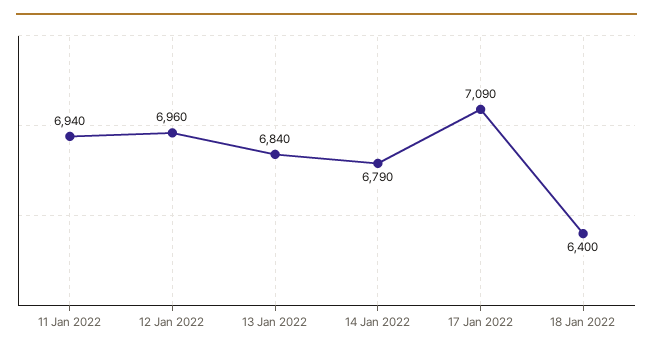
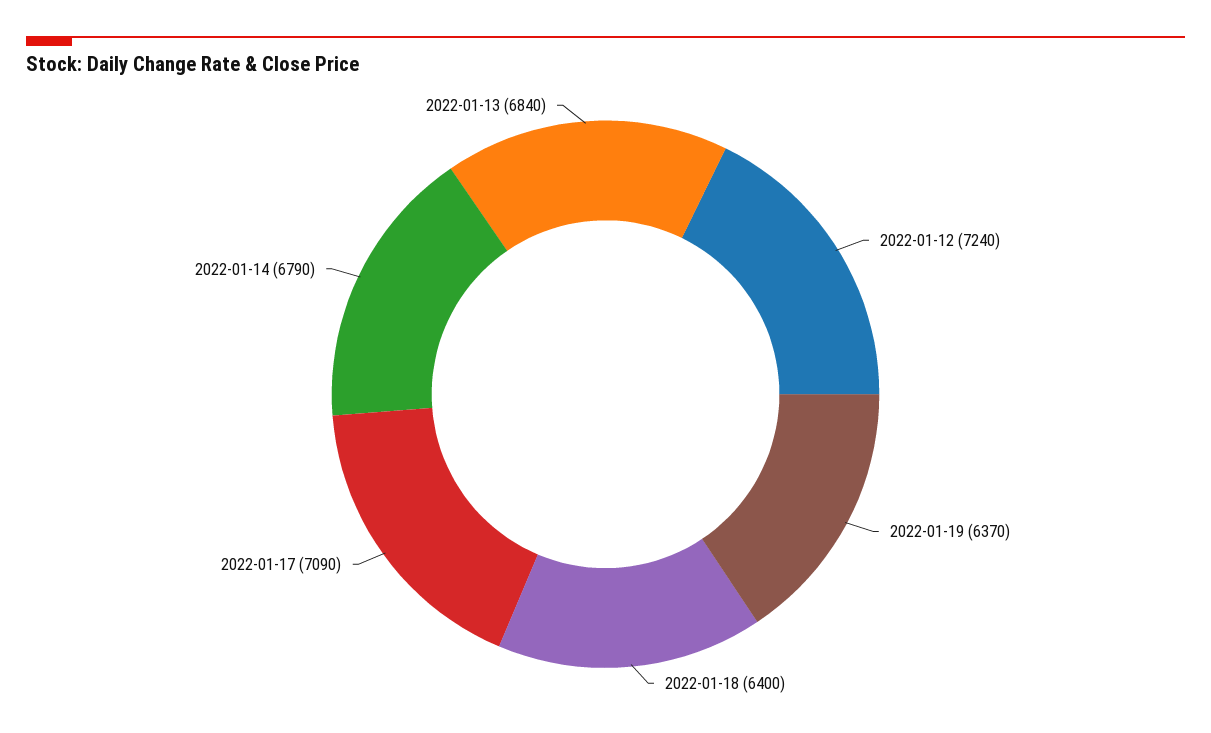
11 Jan 2022: 6940 -> none
12 Jan 2022: 6960 -> 7240
2022-01-19: none -> 6370

